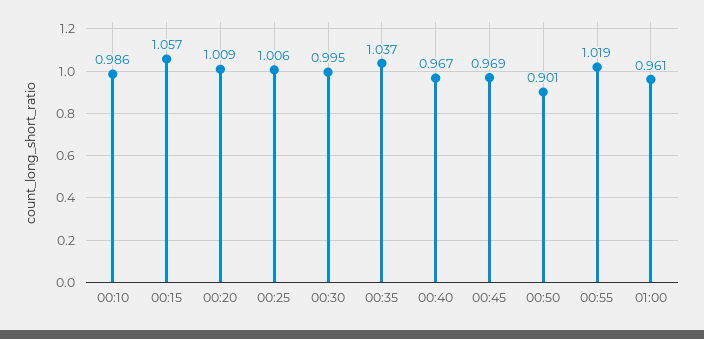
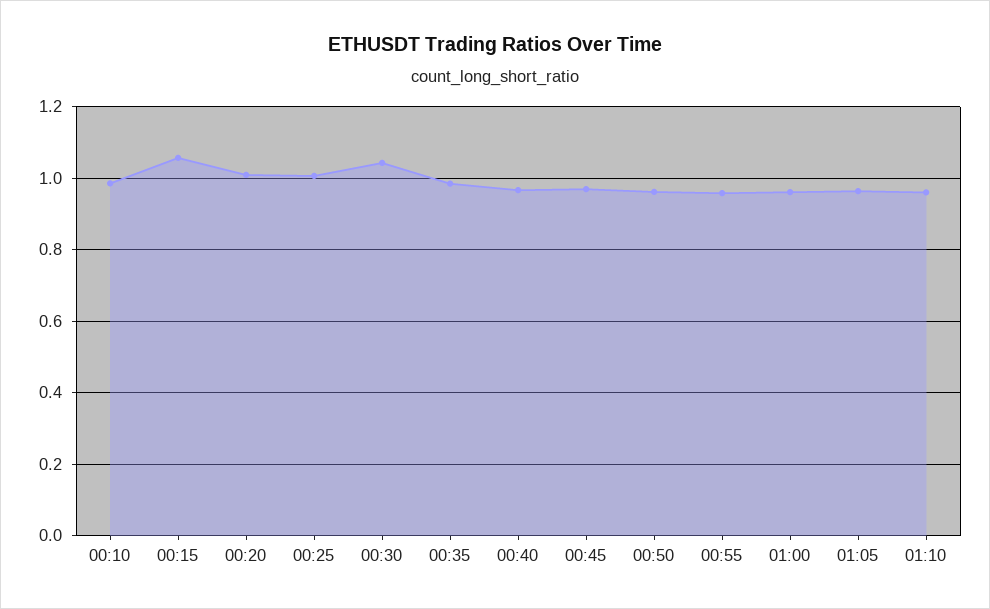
00:30: 0.995 -> 1.04
00:35: 1.037 -> 0.98
00:50: 0.901 -> 0.96
00:55: 1.019 -> 0.96
01:05: none -> 0.96
01:10: none -> 0.96

